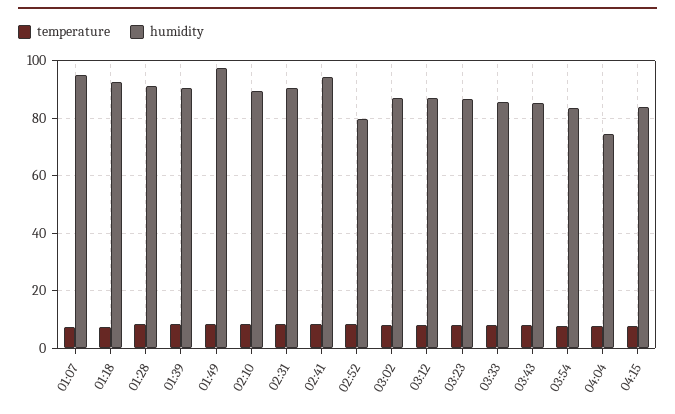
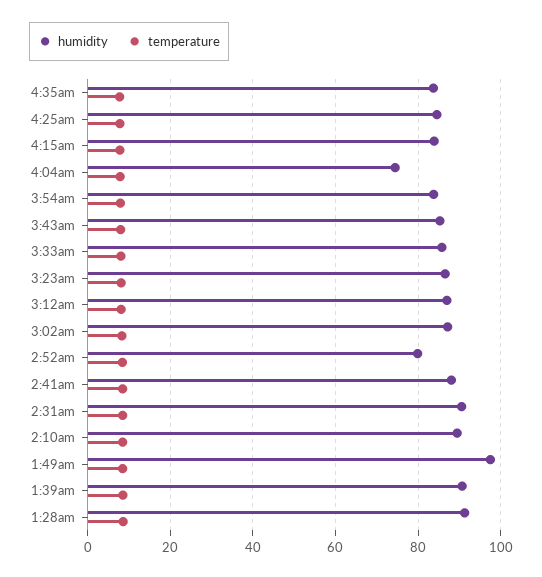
temperature, 01:07: 7.5 -> none
humidity, 01:07: 95 -> none
temperature, 01:18: 7.5 -> none
humidity, 01:18: 92.5 -> none
humidity, 02:41: 95 -> 88
humidity, 4:35am: none -> 84
temperature, 4:35am: none -> 8
humidity, 4:25am: none -> 84
temperature, 4:25am: none -> 8

